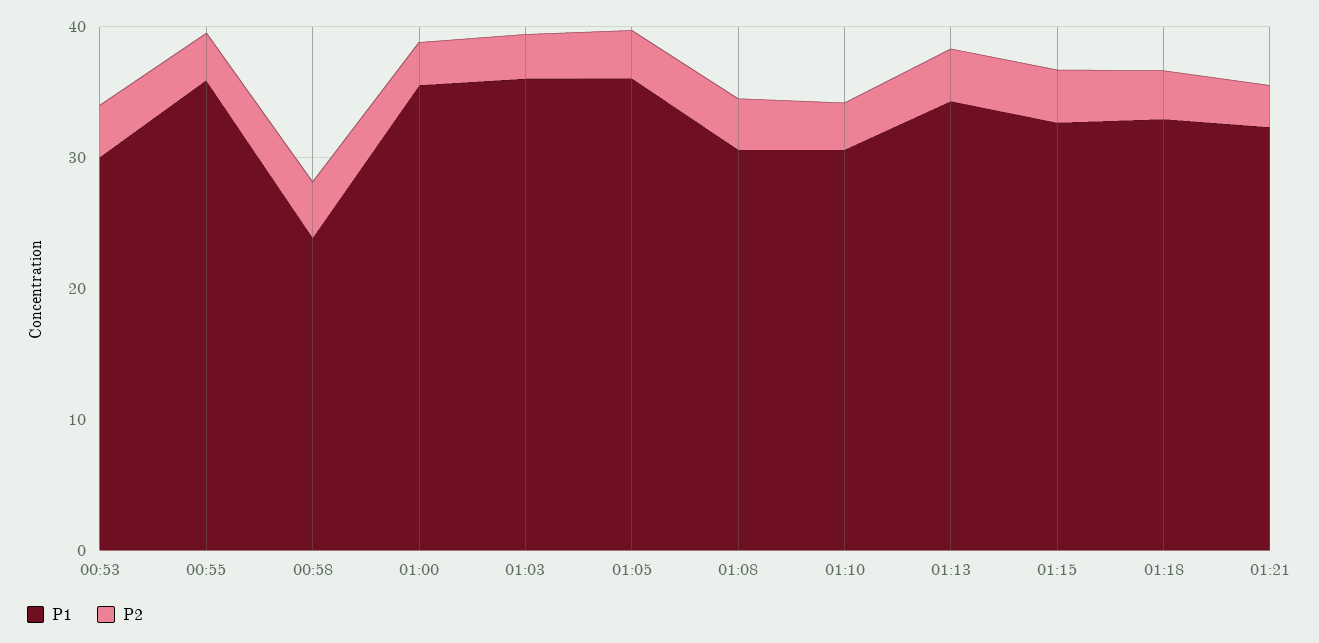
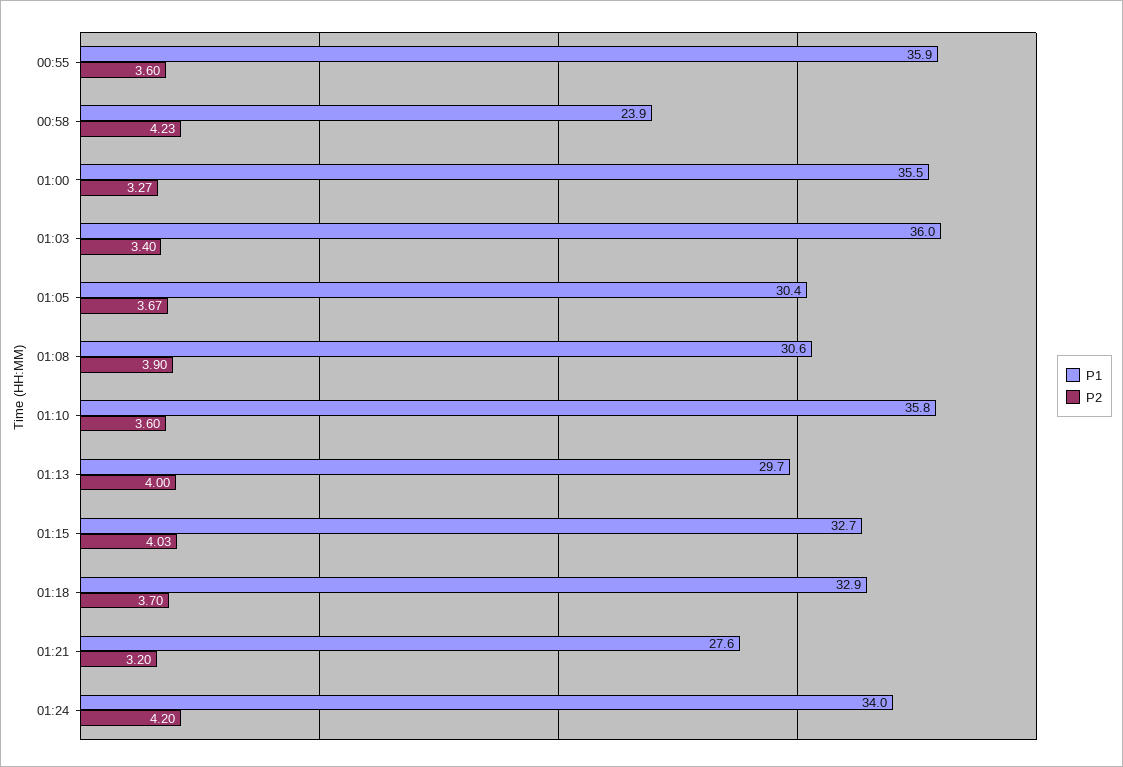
P1, 00:53: 30 -> none
P2, 00:53: 4 -> none
P1, 01:05: 36 -> 30.4
P1, 01:10: 30 -> 35.8
P1, 01:13: 34 -> 29.7
P1, 01:21: 32 -> 27.6
P1, 01:24: none -> 34
P2, 01:24: none -> 4.2

